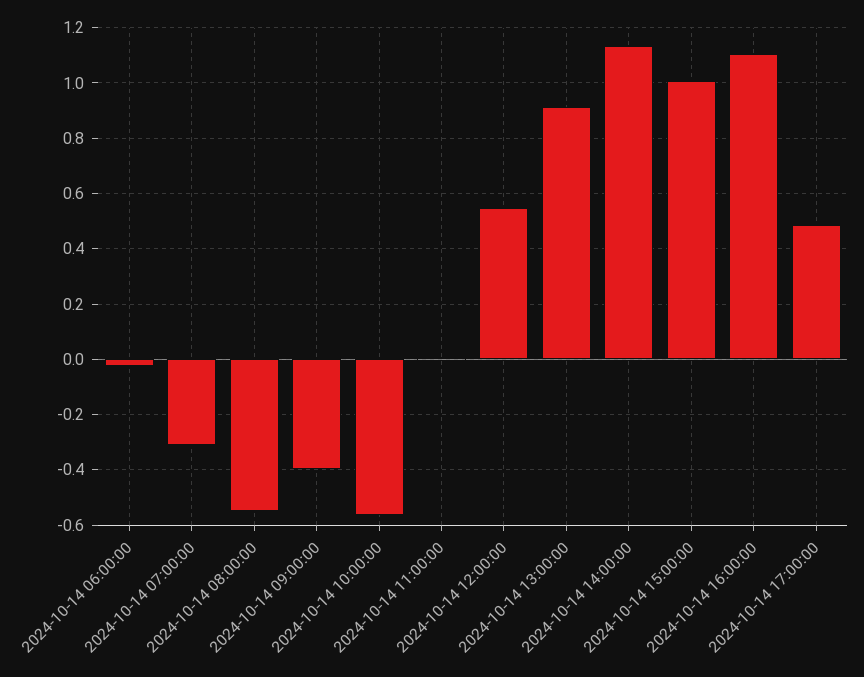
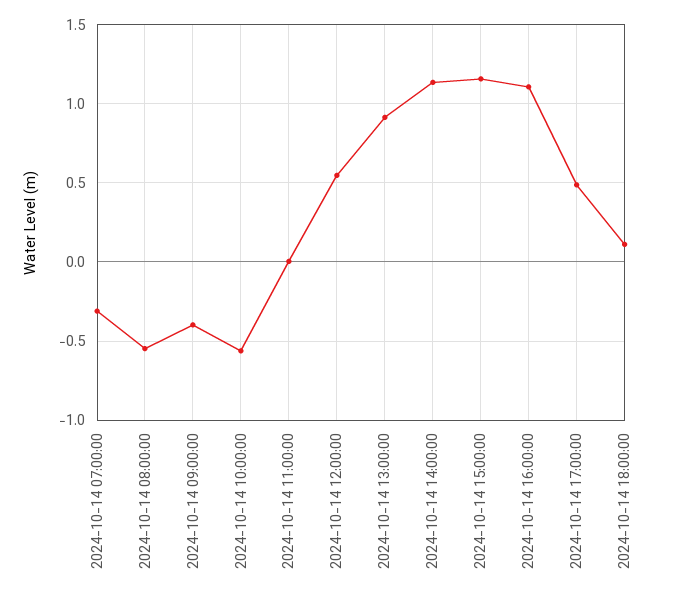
2024-10-14 06:00:00: -0.025 -> none
2024-10-14 15:00:00: 1 -> 1.15
2024-10-14 18:00:00: none -> 0.1

